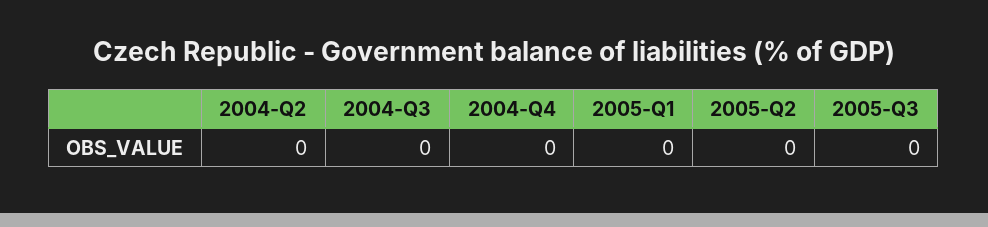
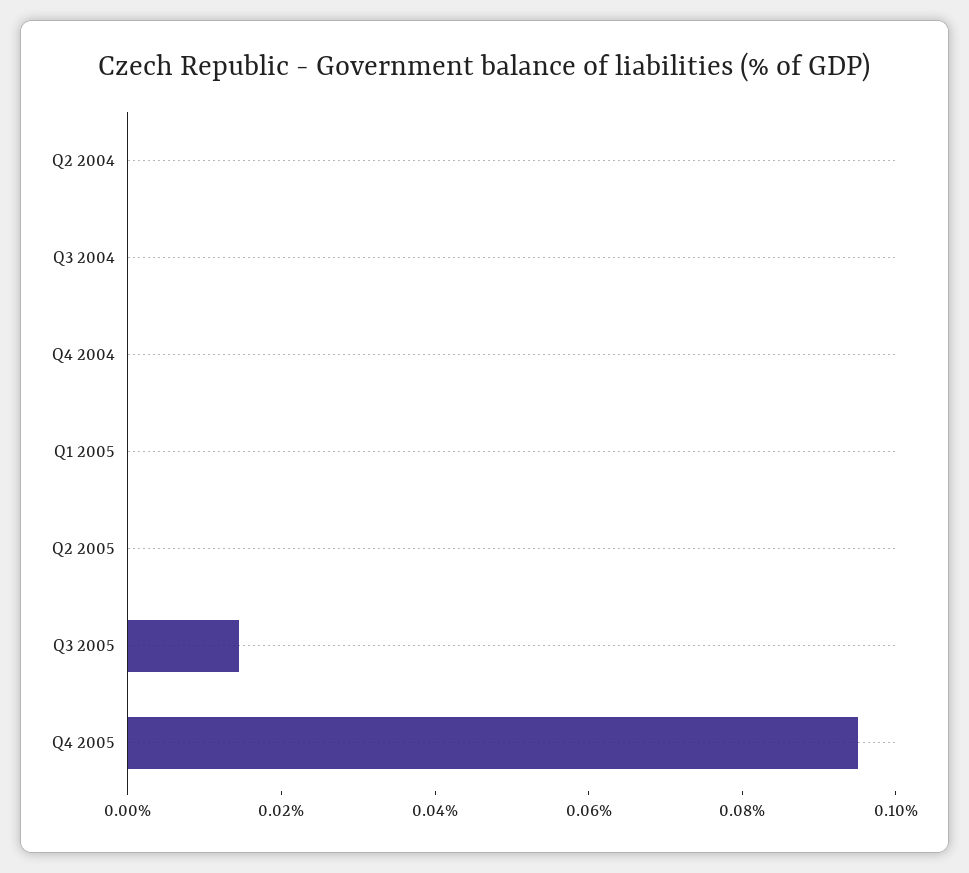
2005-Q3: 0 -> 0.015
Q4 2005: none -> 0.095

